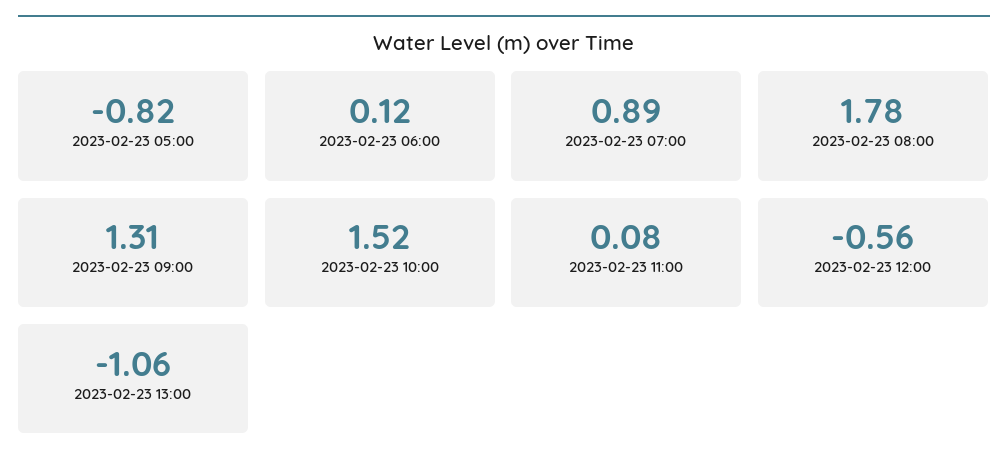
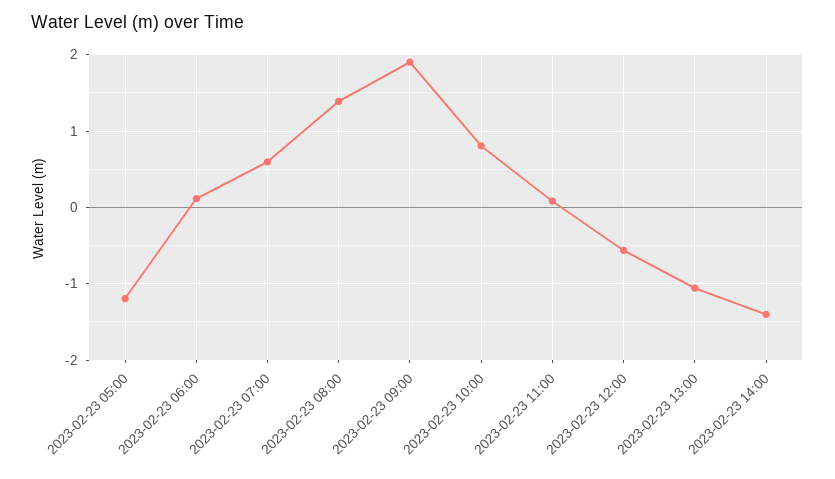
2023-02-23 05:00: -0.82 -> -1.2
2023-02-23 07:00: 0.89 -> 0.6
2023-02-23 08:00: 1.78 -> 1.4
2023-02-23 09:00: 1.31 -> 1.9
2023-02-23 10:00: 1.52 -> 0.8
2023-02-23 14:00: none -> -1.4

